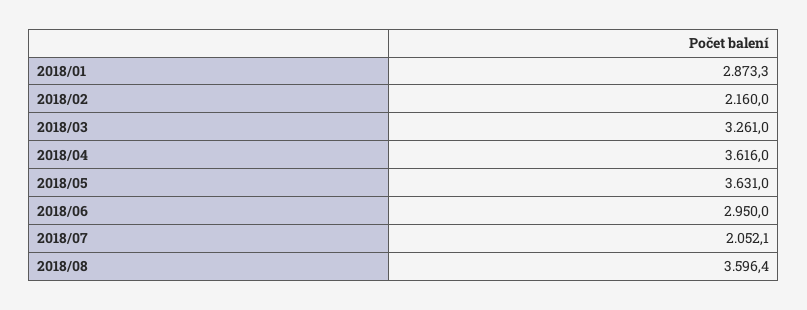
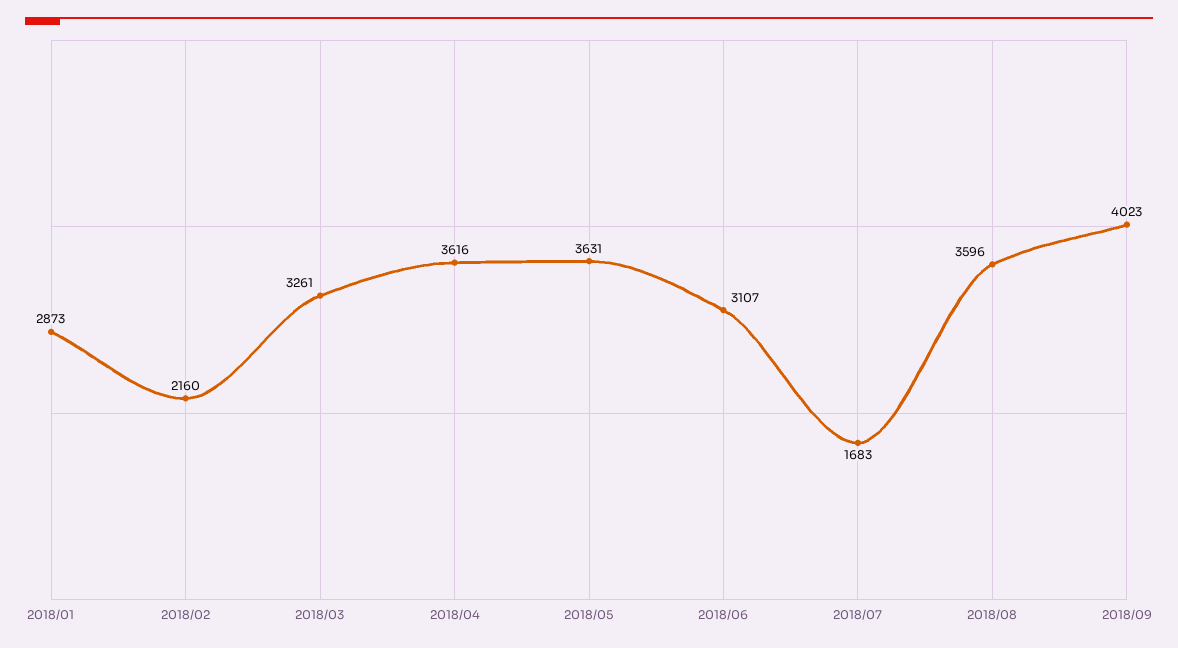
2018/06: 2950 -> 3107
2018/07: 2052.1 -> 1683
2018/09: none -> 4023

